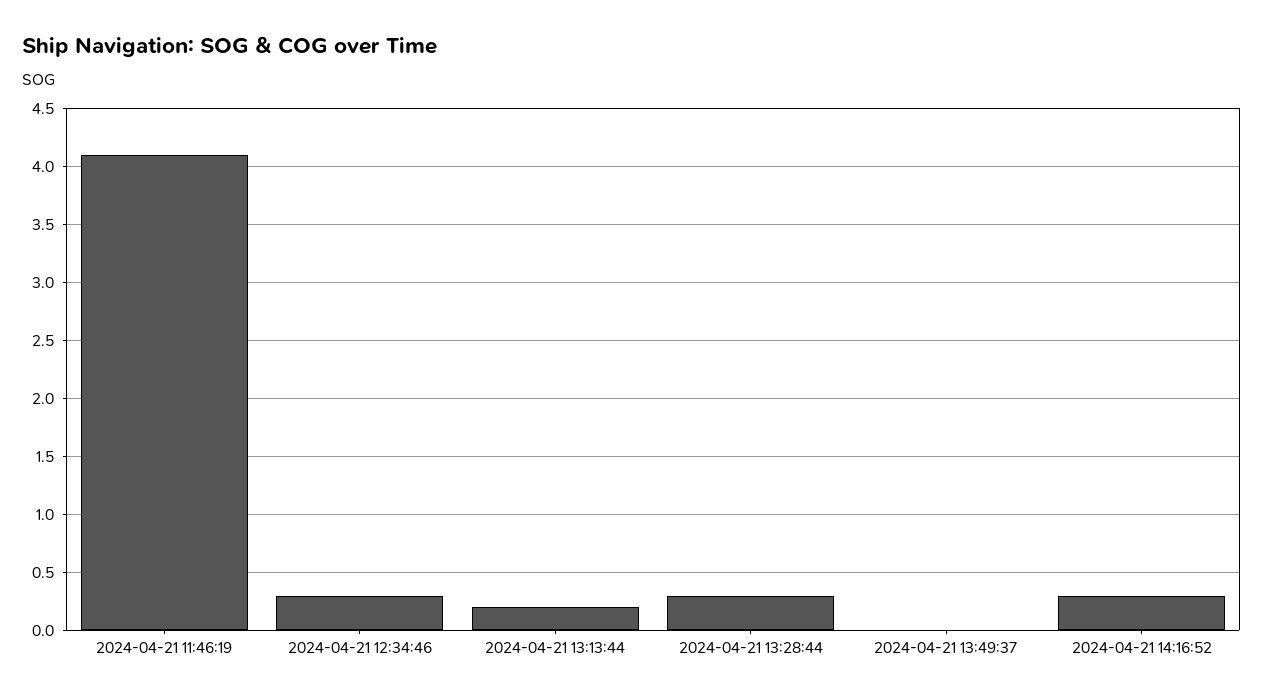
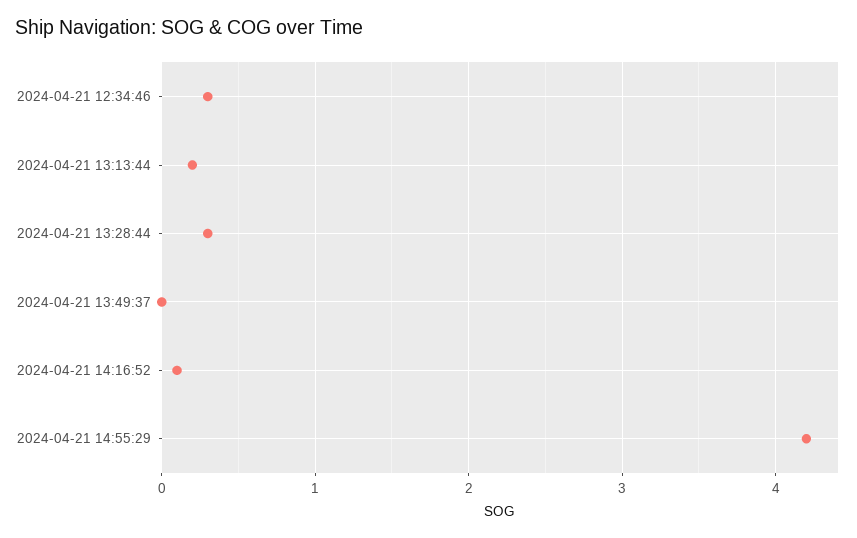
2024-04-21 11:46:19: 4.1 -> none
2024-04-21 14:16:52: 0.3 -> 0.1
2024-04-21 14:55:29: none -> 4.2

